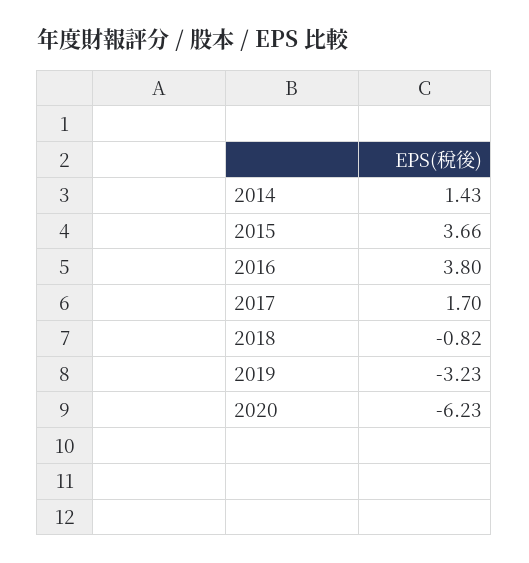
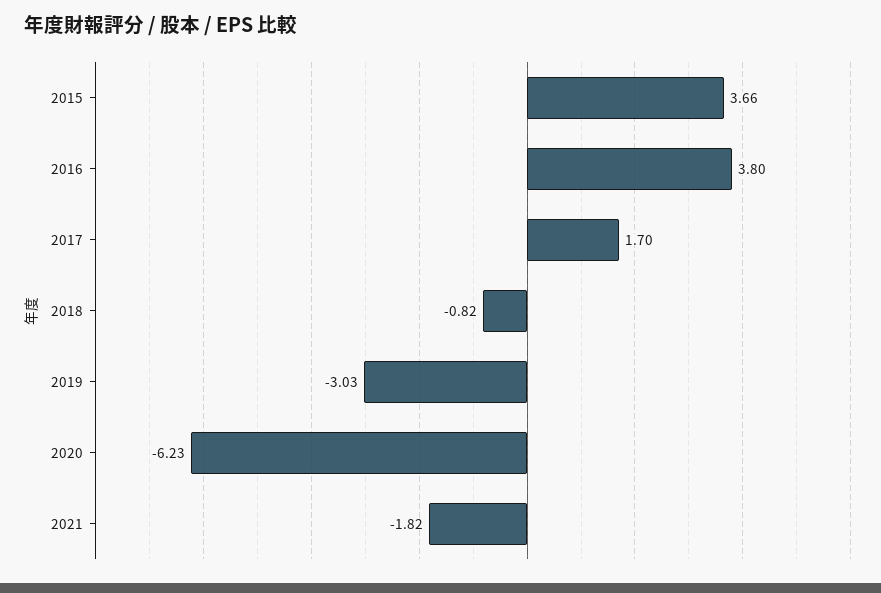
2014: 1.43 -> none
2019: -3.23 -> -3.03
2021: none -> -1.82

